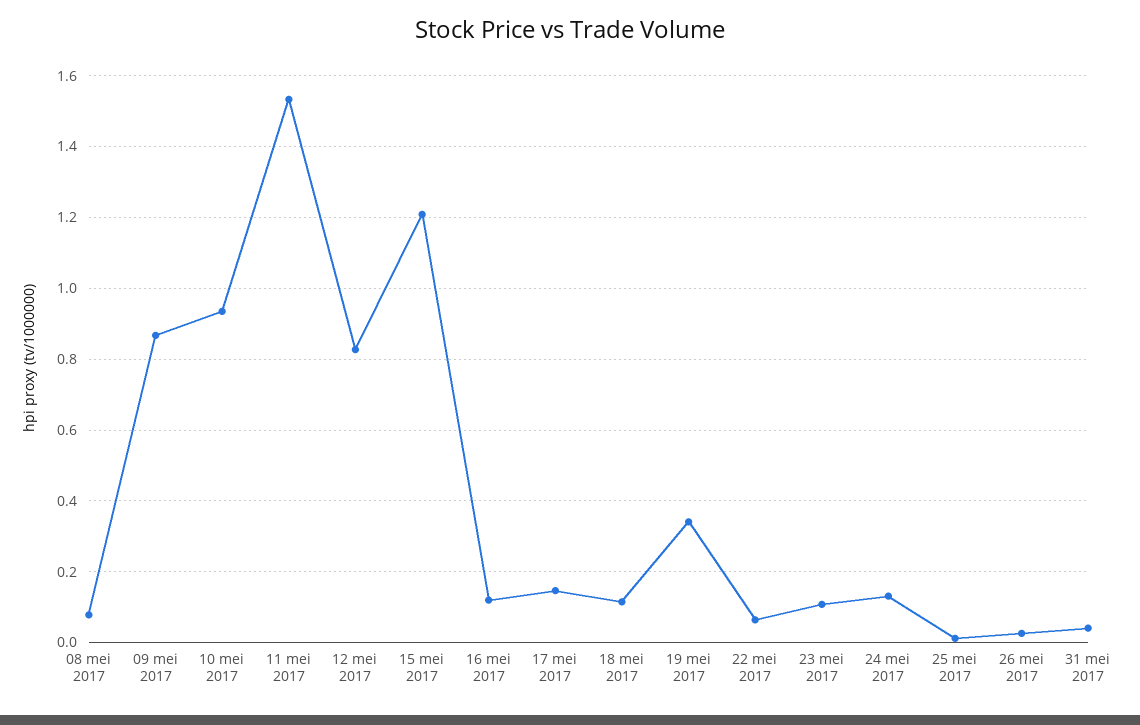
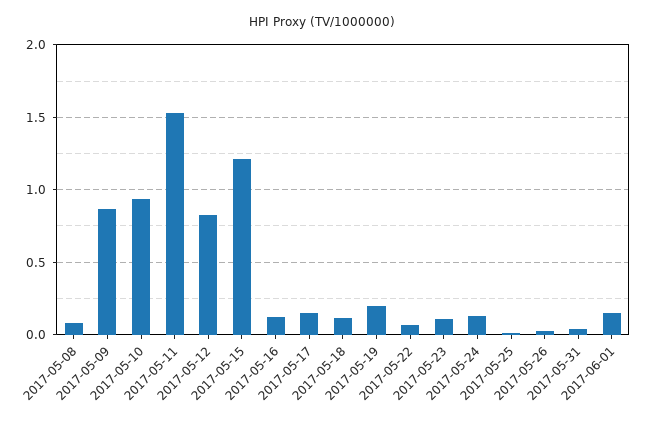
19 mei 2017: 0.34 -> 0.2
2017-06-01: none -> 0.15

